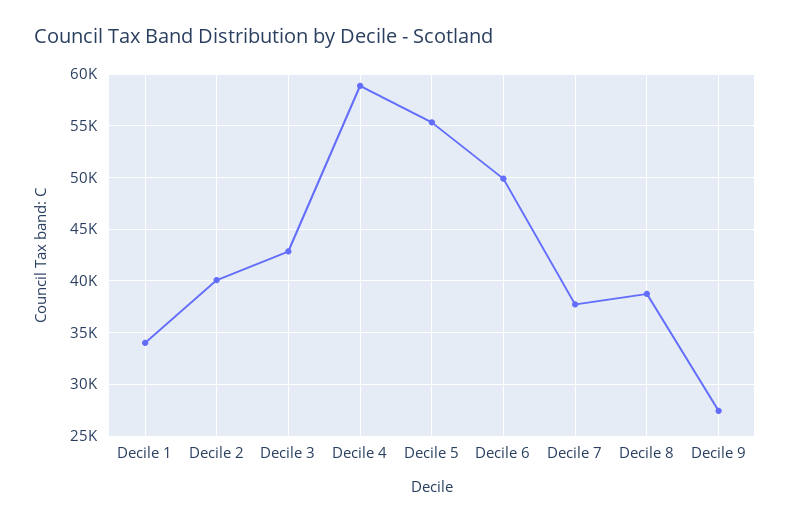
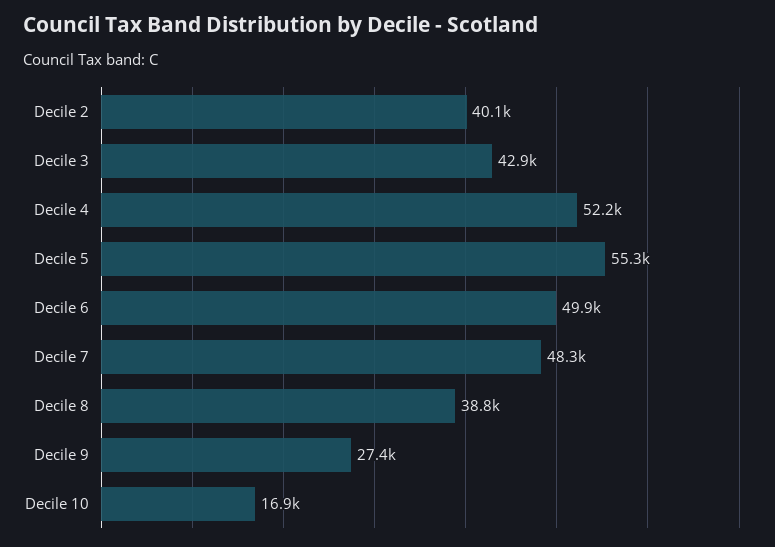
Decile 1: 34000 -> none
Decile 4: 59000 -> 52200
Decile 7: 38000 -> 48300
Decile 10: none -> 16900

